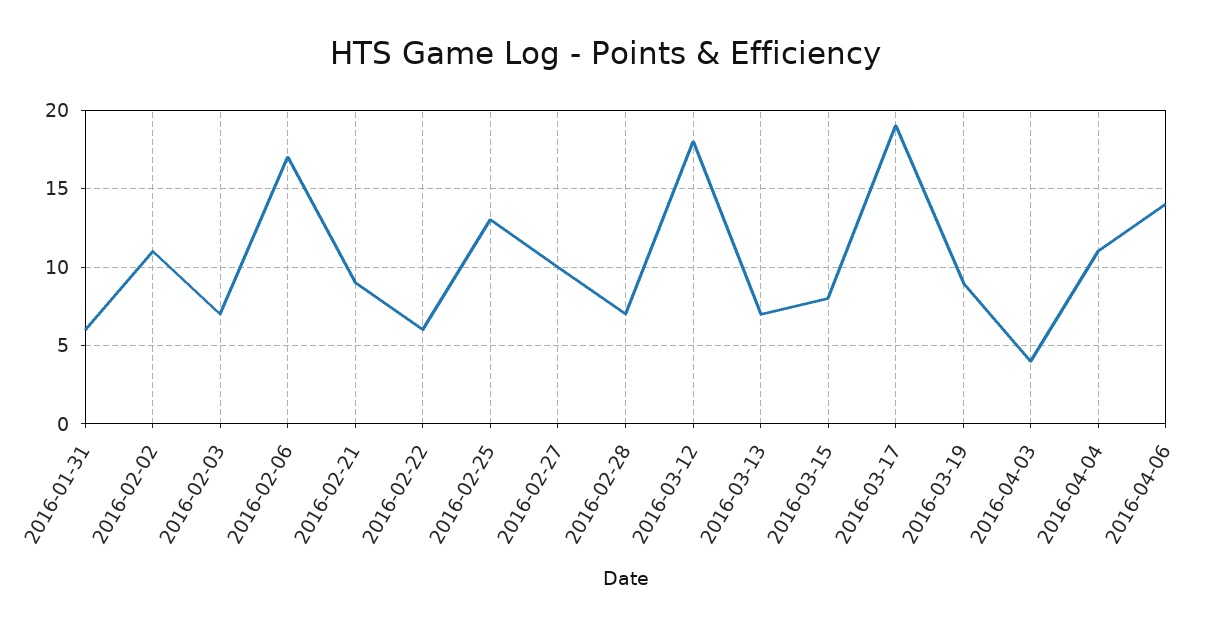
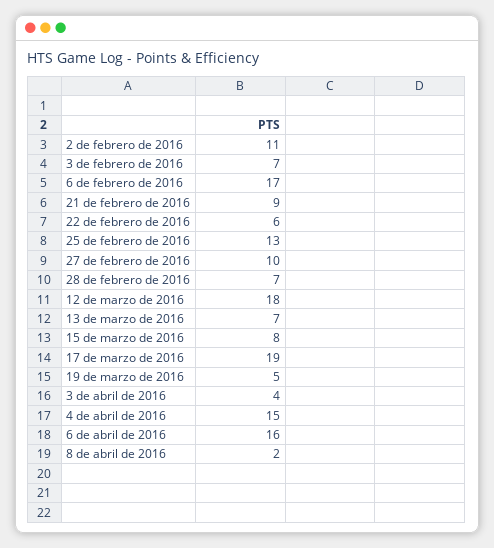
2016-01-31: 6 -> none
2016-03-19: 9 -> 5
2016-04-04: 11 -> 15
2016-04-06: 14 -> 16
8 de abril de 2016: none -> 2

